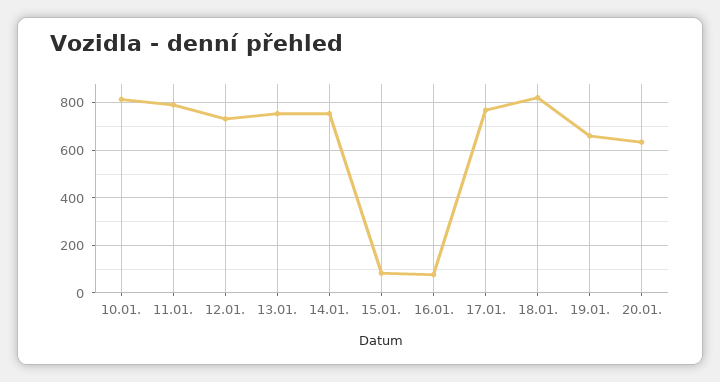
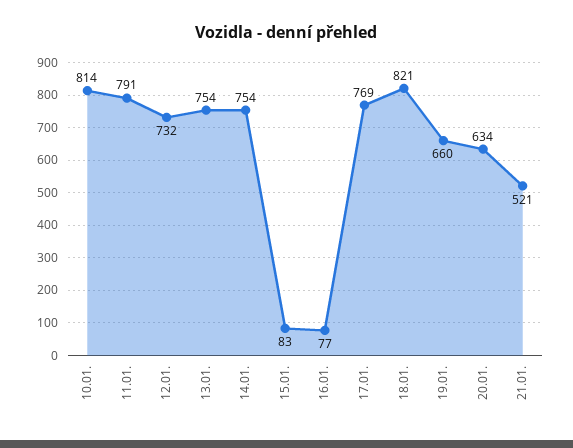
21.01.: none -> 521

